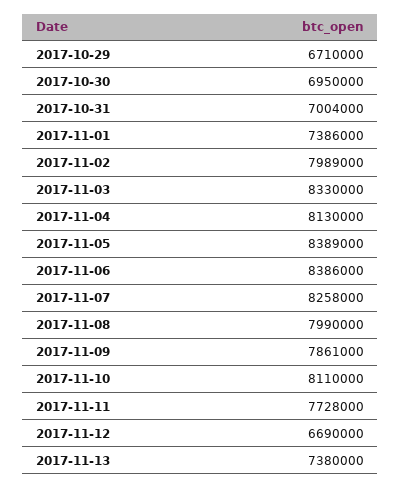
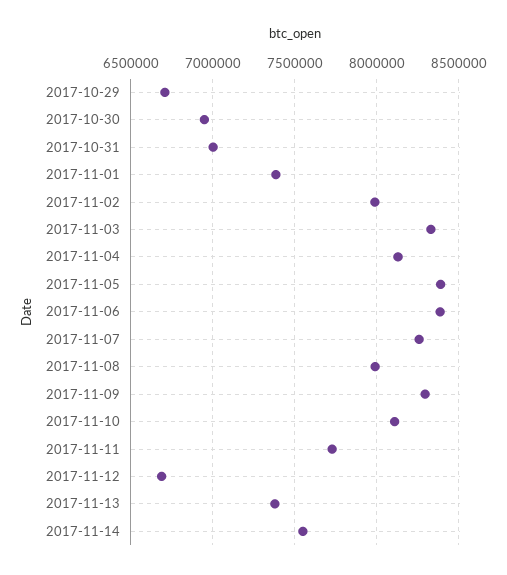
2017-11-09: 7861000 -> 8300000
2017-11-14: none -> 7550000

